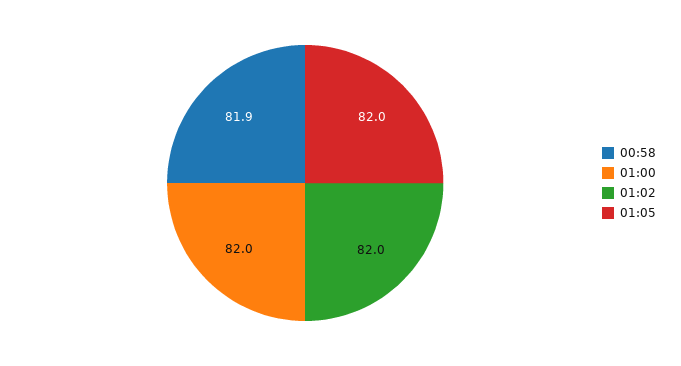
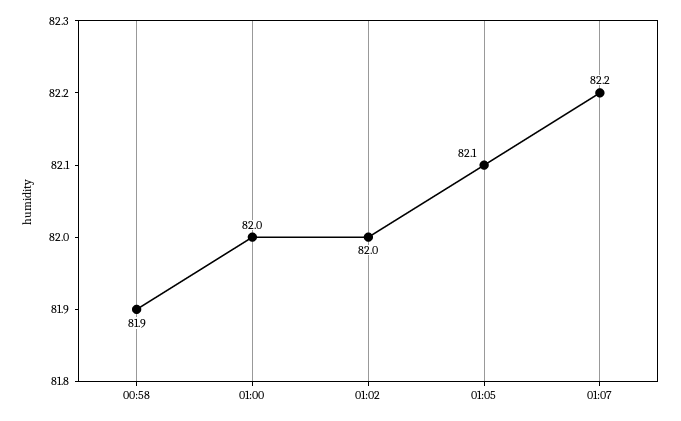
01:05: 82 -> 82.1
01:07: none -> 82.2

